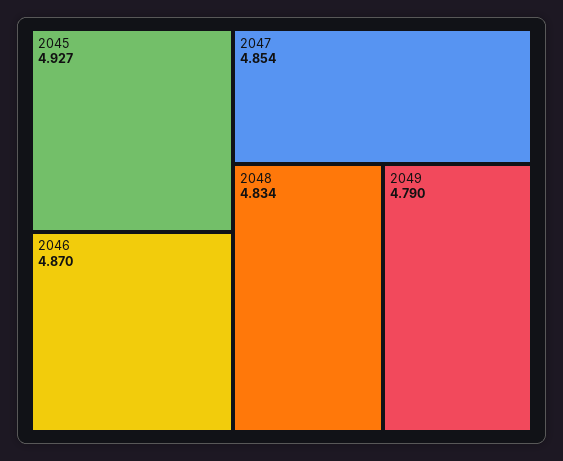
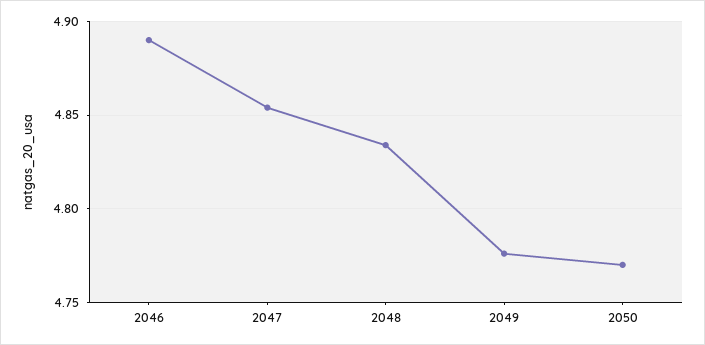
2045: 4.927 -> none
2046: 4.87 -> 4.89
2049: 4.79 -> 4.775
2050: none -> 4.77

